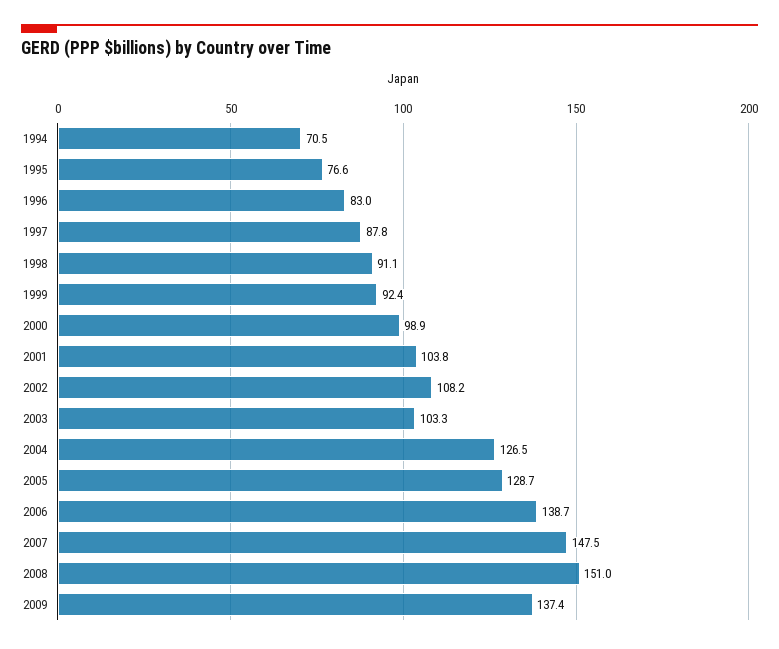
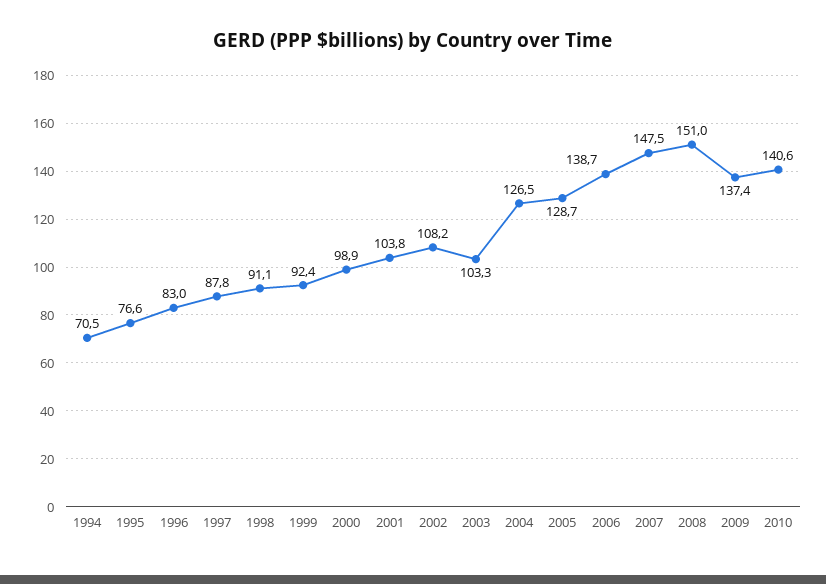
2010: none -> 140.6

